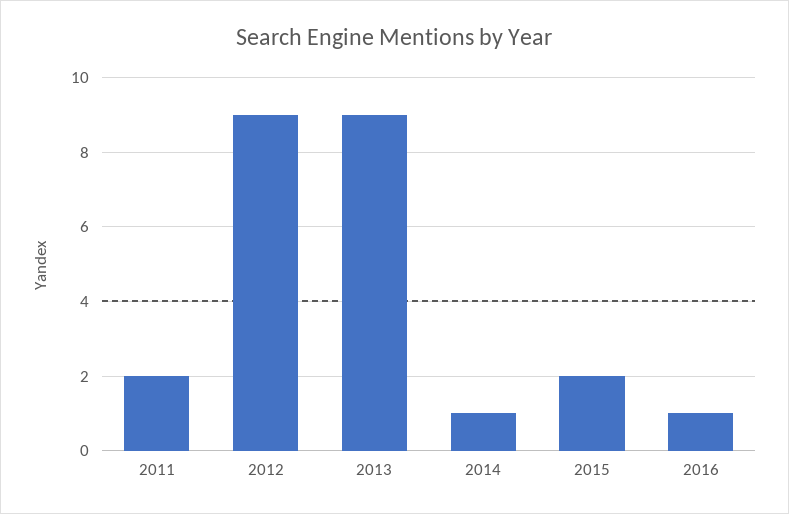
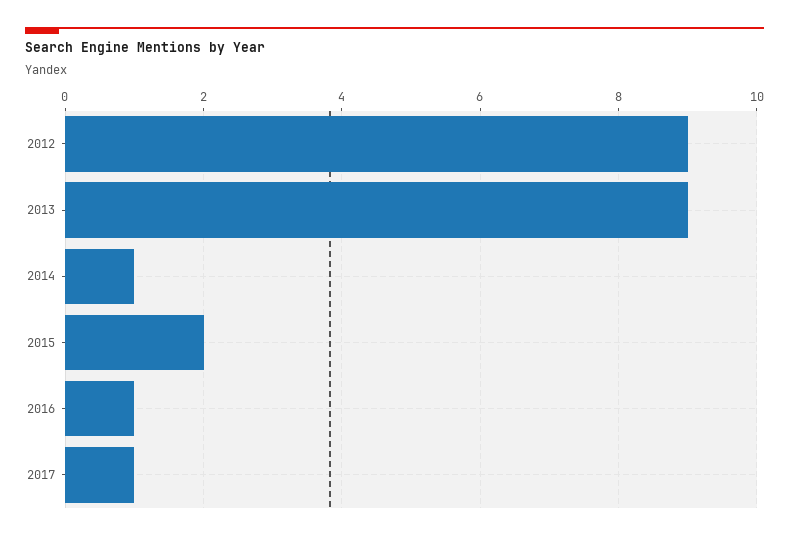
2011: 2 -> none
2017: none -> 1

